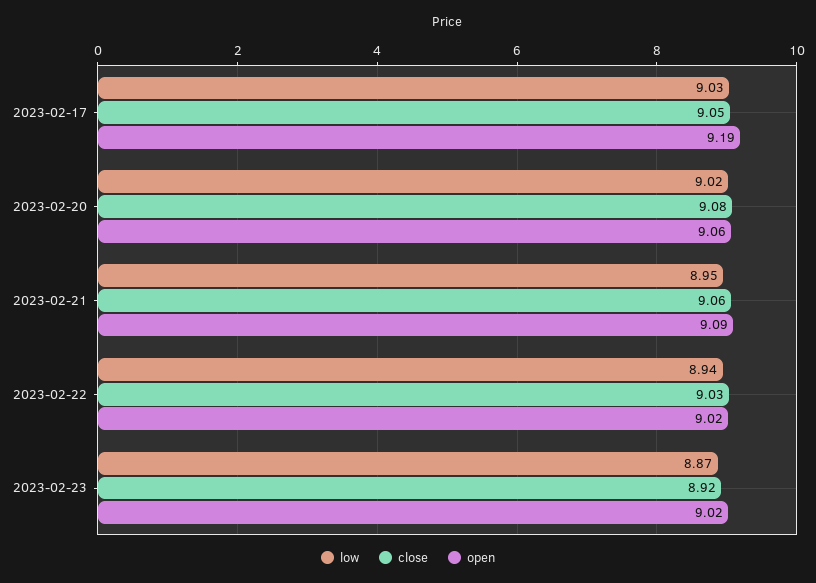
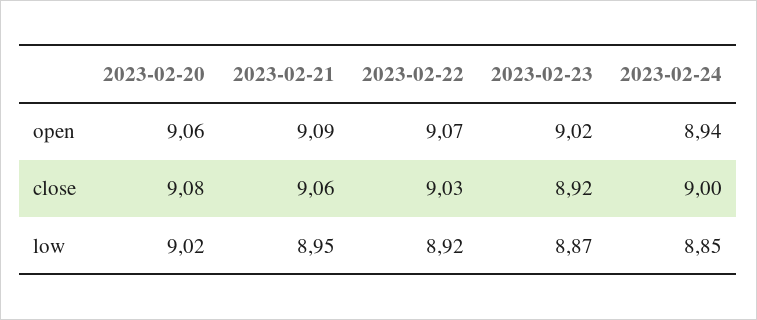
low, 2023-02-17: 9.03 -> none
close, 2023-02-17: 9.05 -> none
open, 2023-02-17: 9.19 -> none
low, 2023-02-22: 8.94 -> 8.92
open, 2023-02-22: 9.02 -> 9.07
open, 2023-02-24: none -> 8.94
close, 2023-02-24: none -> 9
low, 2023-02-24: none -> 8.85

